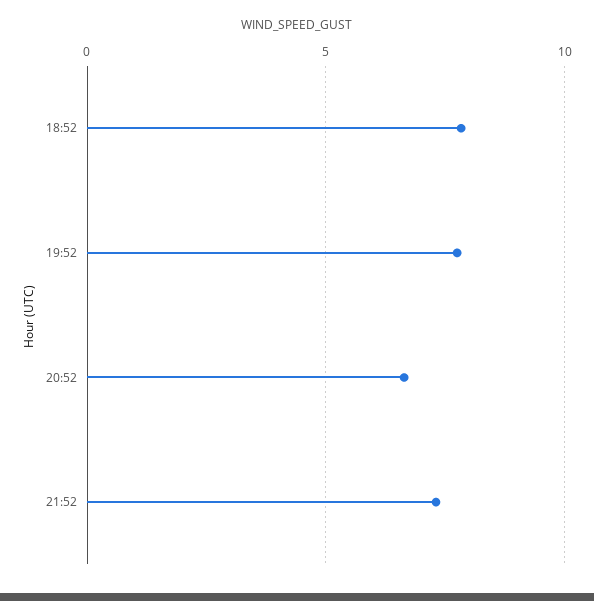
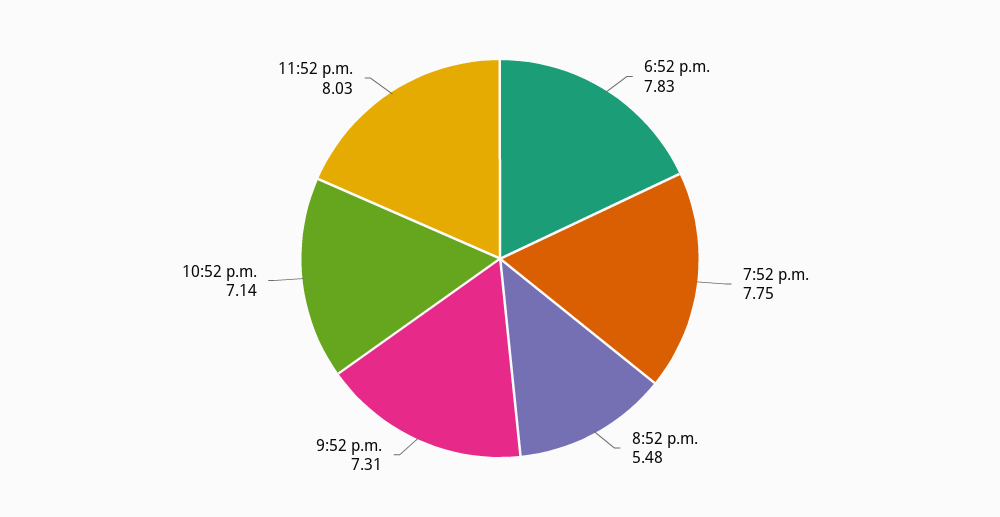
20:52: 6.5 -> 5.48
10:52 p.m.: none -> 7.14
11:52 p.m.: none -> 8.03

